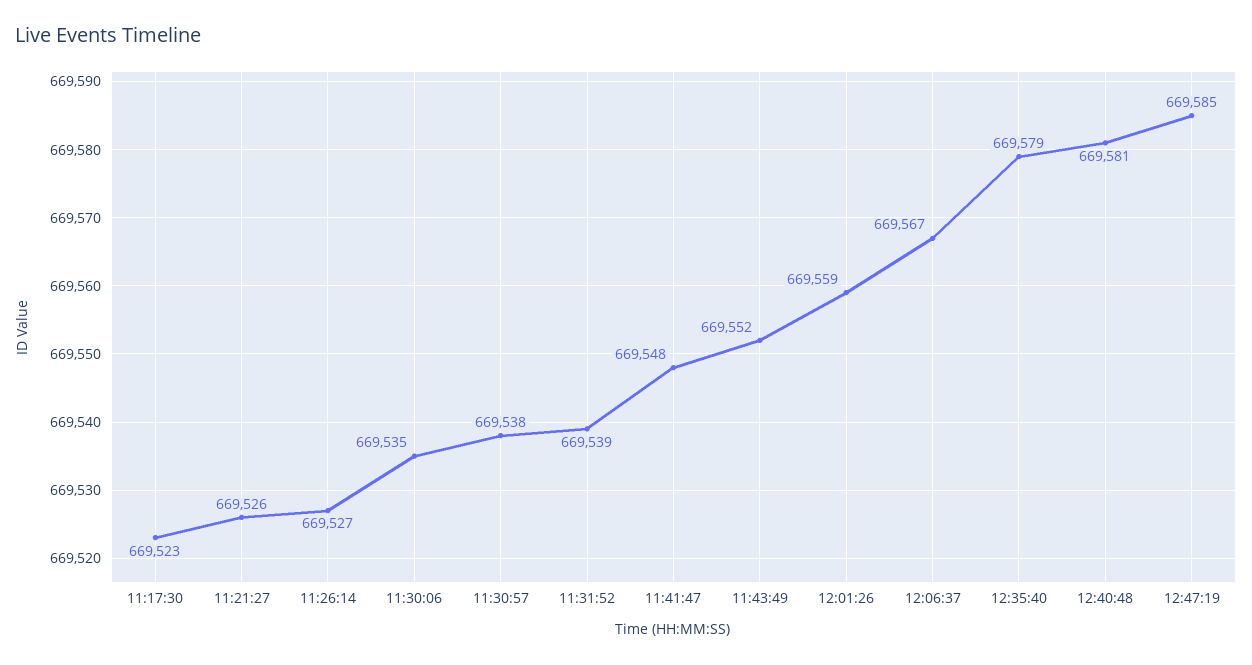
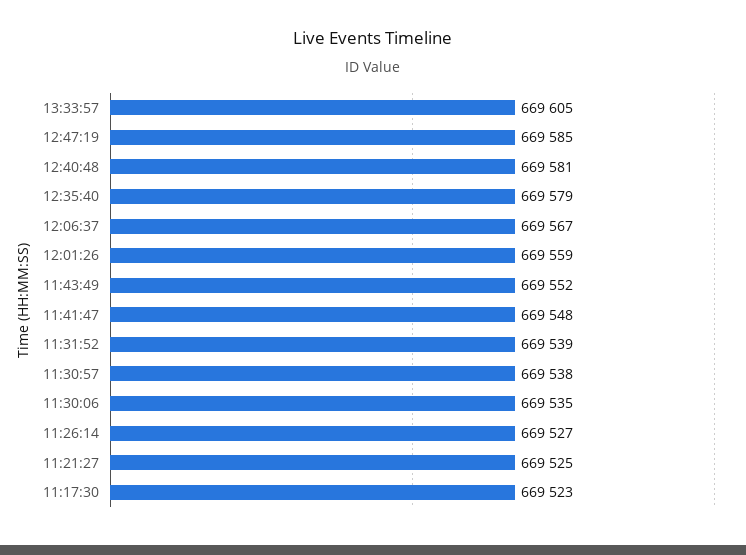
11:21:27: 669526 -> 669525
13:33:57: none -> 669605

